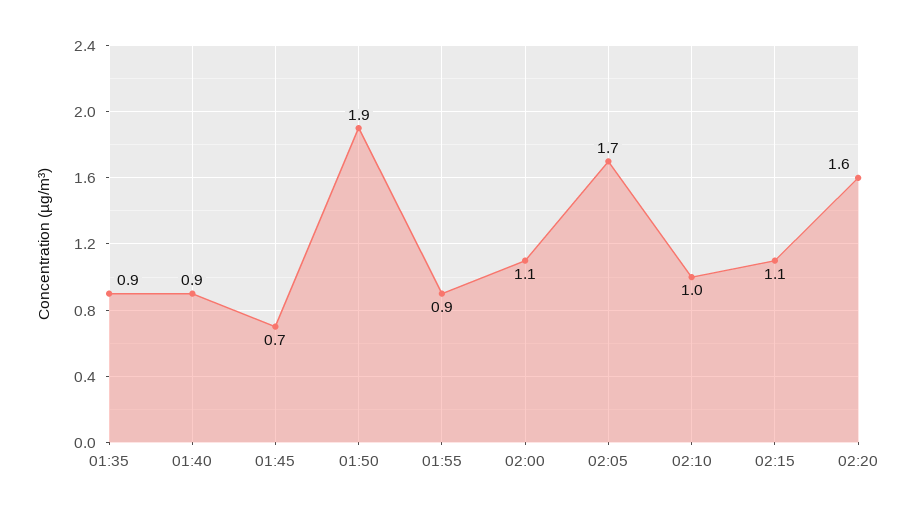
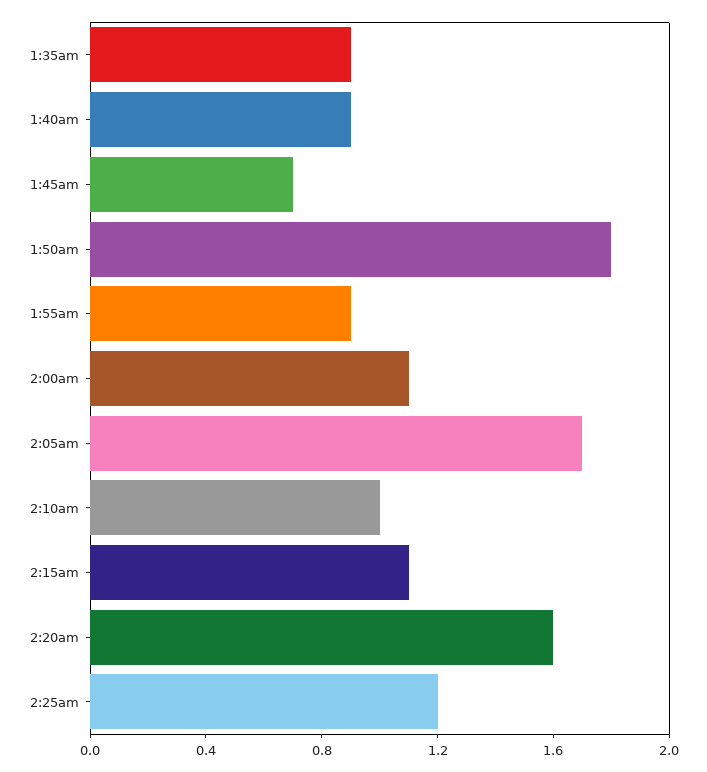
01:50: 1.9 -> 1.8
2:25am: none -> 1.2

